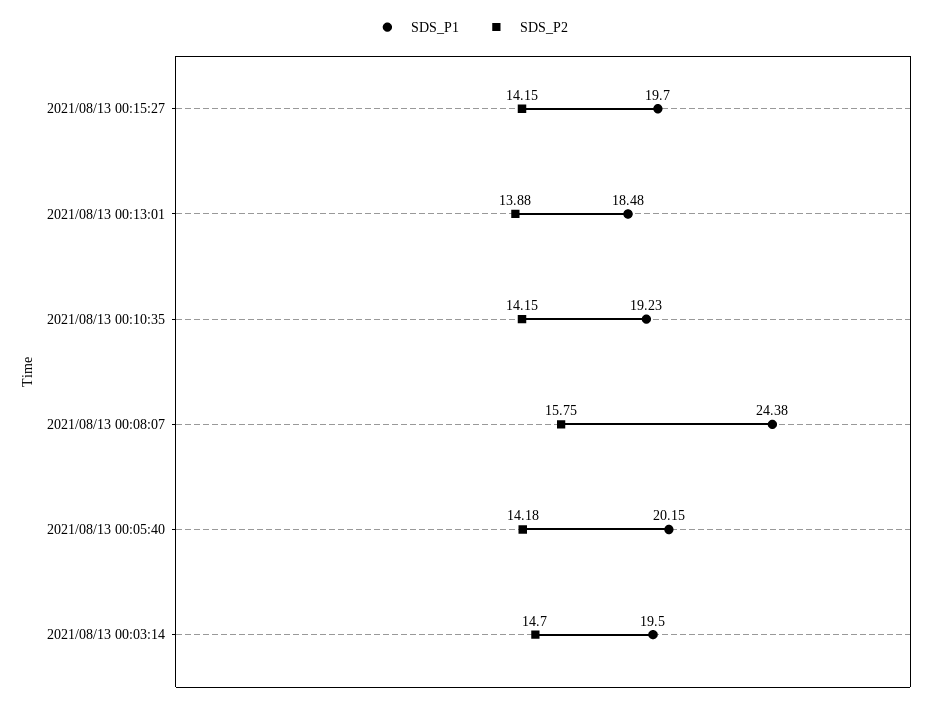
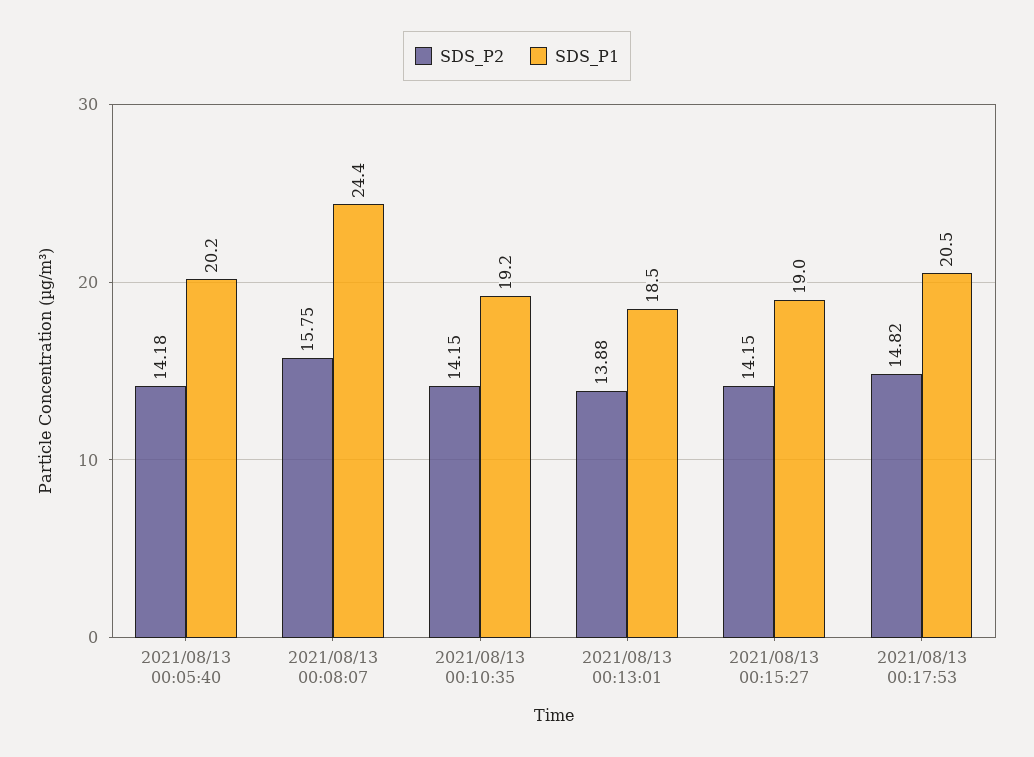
SDS_P1, 2021/08/13 00:15:27: 19.7 -> 19
SDS_P1, 2021/08/13 00:03:14: 19.5 -> none
SDS_P2, 2021/08/13 00:03:14: 14.7 -> none
SDS_P2, 2021/08/13 00:17:53: none -> 14.82
SDS_P1, 2021/08/13 00:17:53: none -> 20.5

